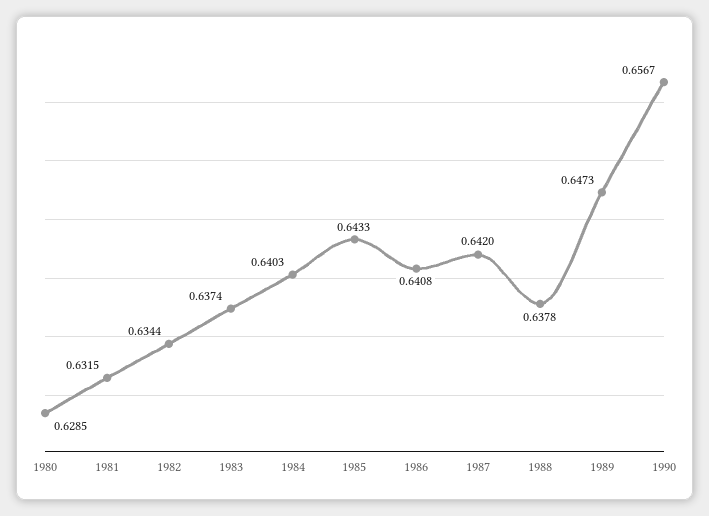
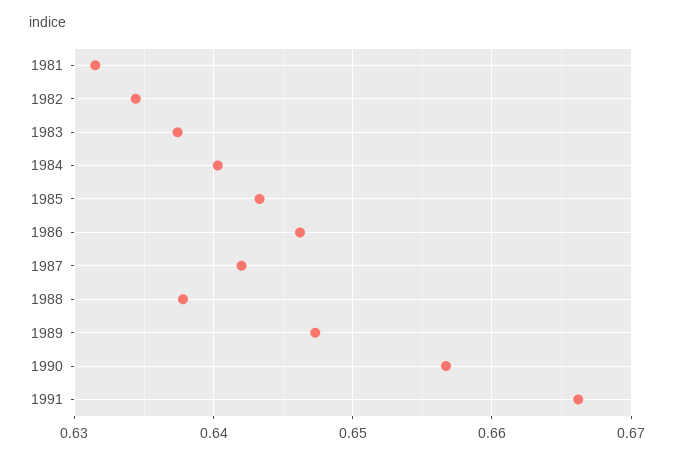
1980: 0.6285 -> none
1986: 0.6408 -> 0.646
1991: none -> 0.666

